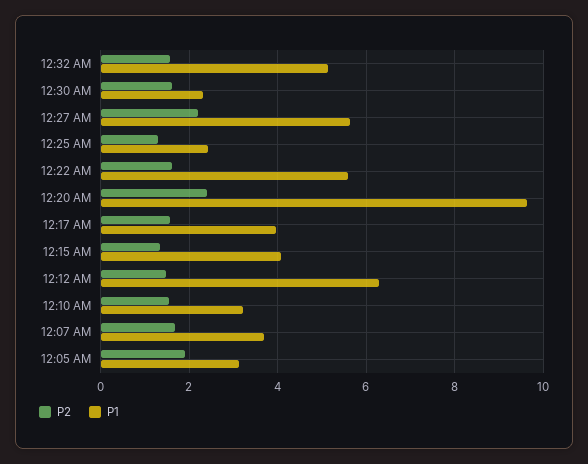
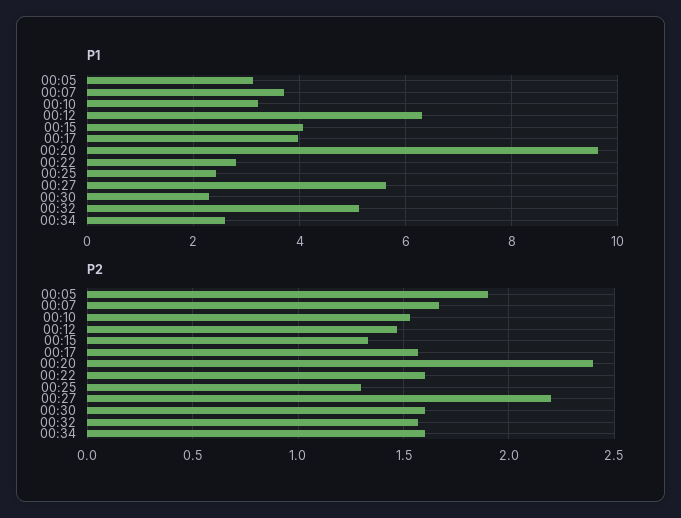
P1, 12:22 AM: 5.6 -> 2.8
P1, 00:34: none -> 2.6
P2, 00:34: none -> 1.6

